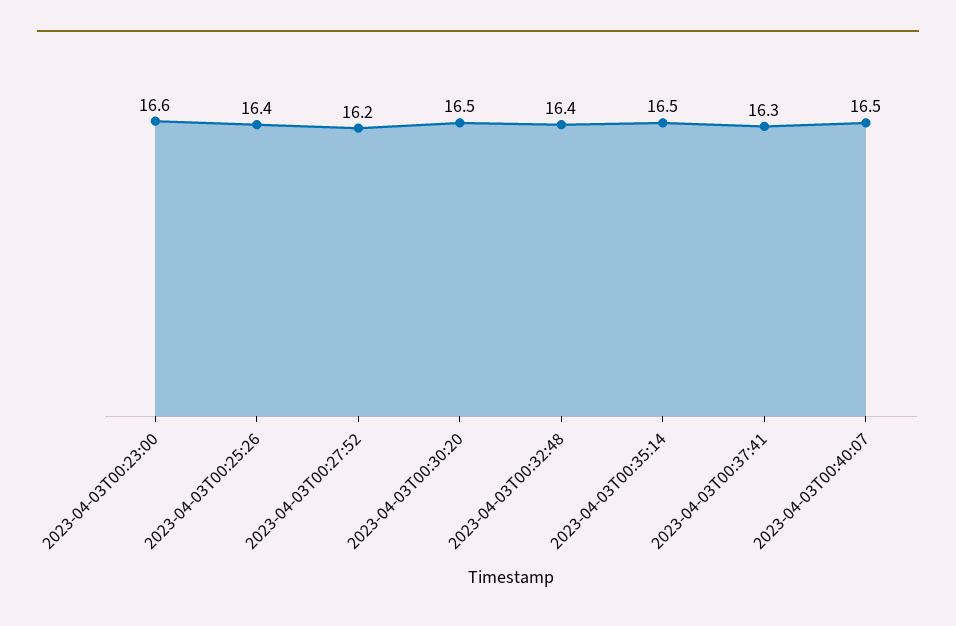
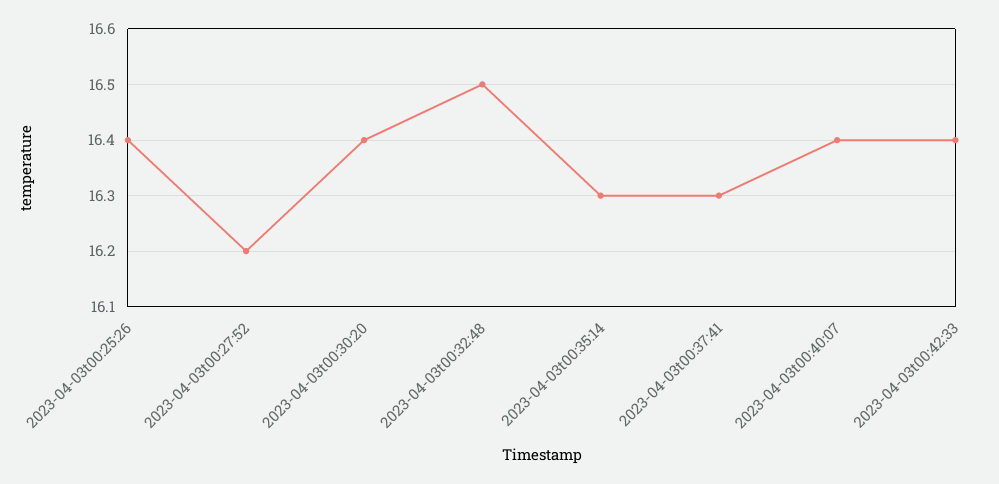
2023-04-03T00:23:00: 16.6 -> none
2023-04-03T00:30:20: 16.5 -> 16.4
2023-04-03T00:32:48: 16.4 -> 16.5
2023-04-03T00:35:14: 16.5 -> 16.3
2023-04-03T00:40:07: 16.5 -> 16.4
2023-04-03t00:42:33: none -> 16.4

